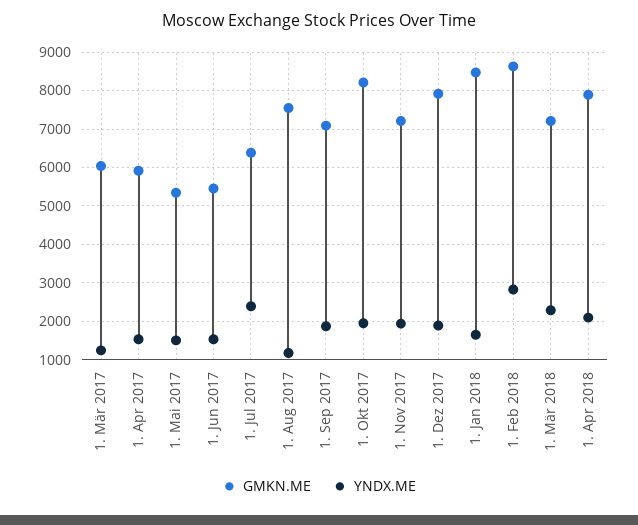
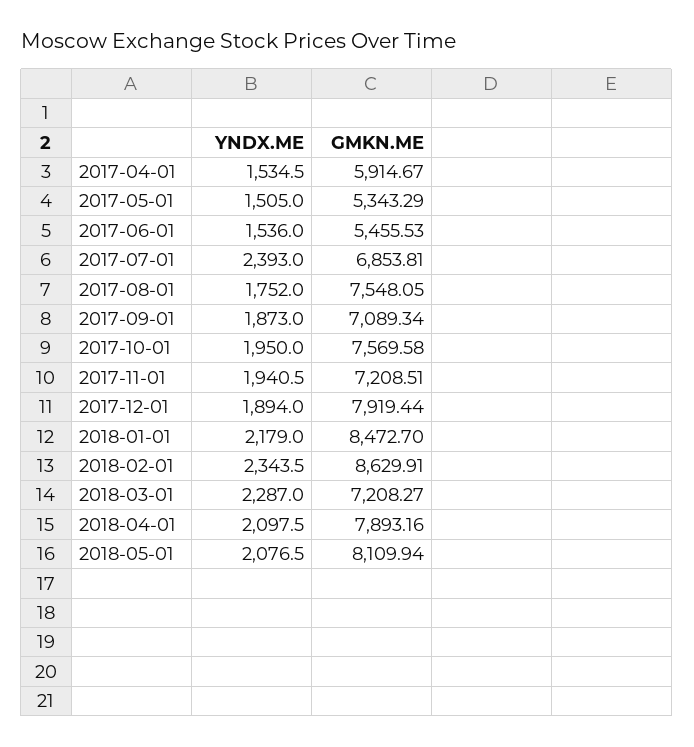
GMKN.ME, 1. Mär 2017: 6000 -> none
YNDX.ME, 1. Mär 2017: 1200 -> none
GMKN.ME, 1. Jul 2017: 6400 -> 6853.81
YNDX.ME, 1. Aug 2017: 1200 -> 1752
GMKN.ME, 1. Okt 2017: 8200 -> 7569.58
YNDX.ME, 1. Jan 2018: 1600 -> 2179
YNDX.ME, 1. Feb 2018: 2800 -> 2343.5
YNDX.ME, 2018-05-01: none -> 2076.5
GMKN.ME, 2018-05-01: none -> 8109.94

